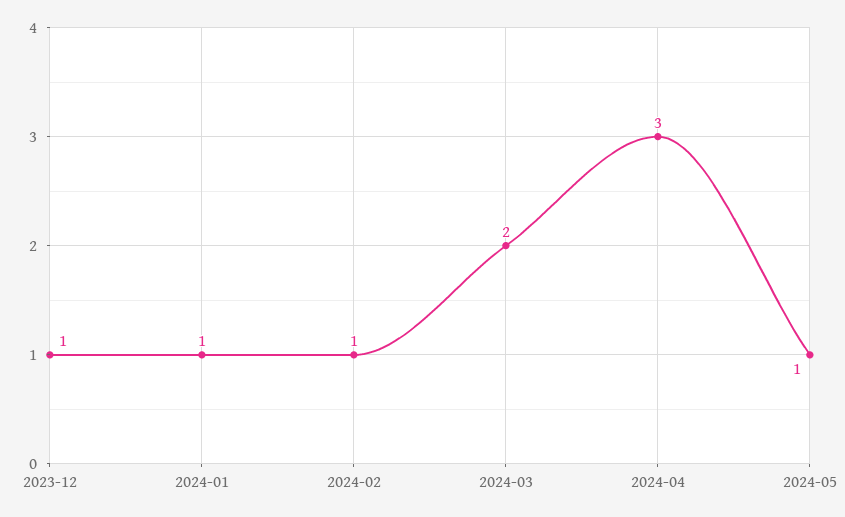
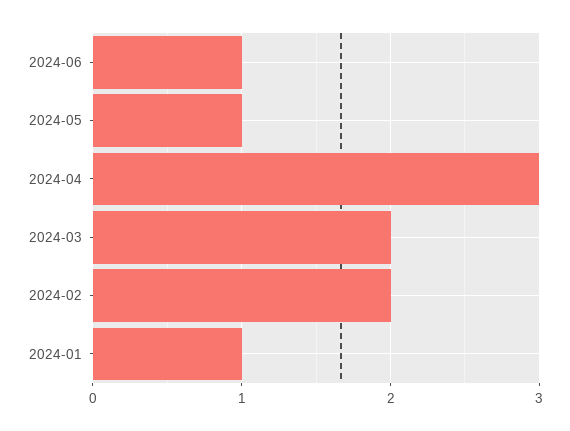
2023-12: 1 -> none
2024-02: 1 -> 2
2024-06: none -> 1

